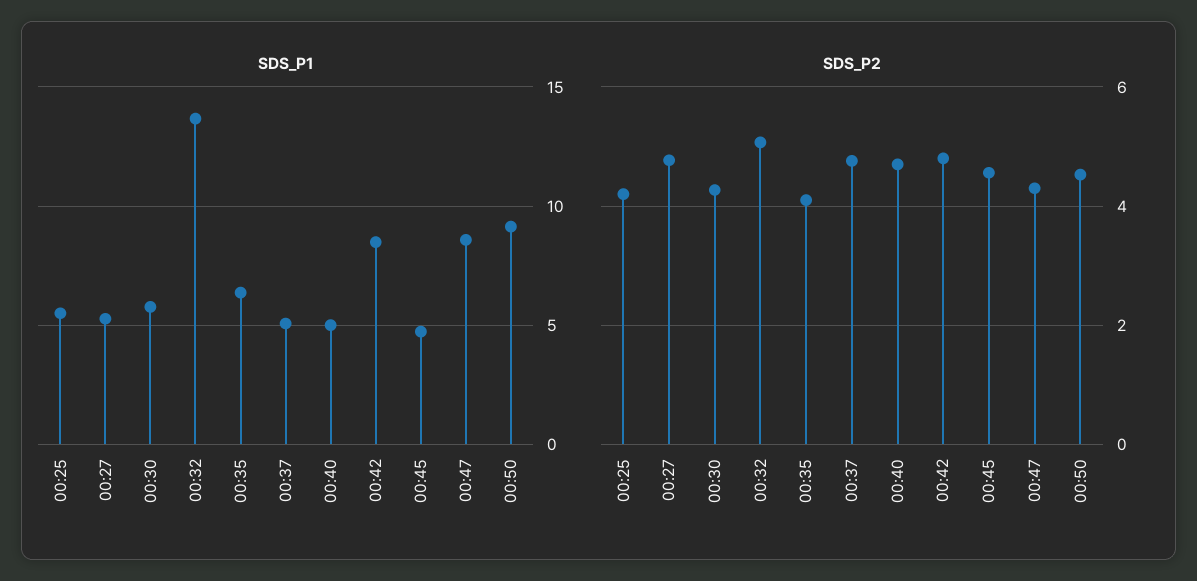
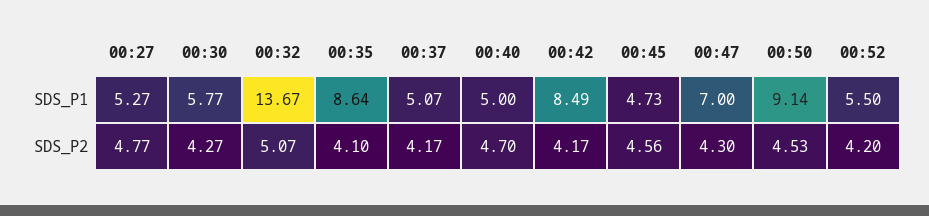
SDS_P1, 00:25: 5.5 -> none
SDS_P1, 00:35: 6.5 -> 8.64
SDS_P1, 00:47: 8.5 -> 7
SDS_P2, 00:25: 4.2 -> none
SDS_P2, 00:37: 4.8 -> 4.17
SDS_P2, 00:42: 4.8 -> 4.17
SDS_P1, 00:52: none -> 5.5
SDS_P2, 00:52: none -> 4.2

